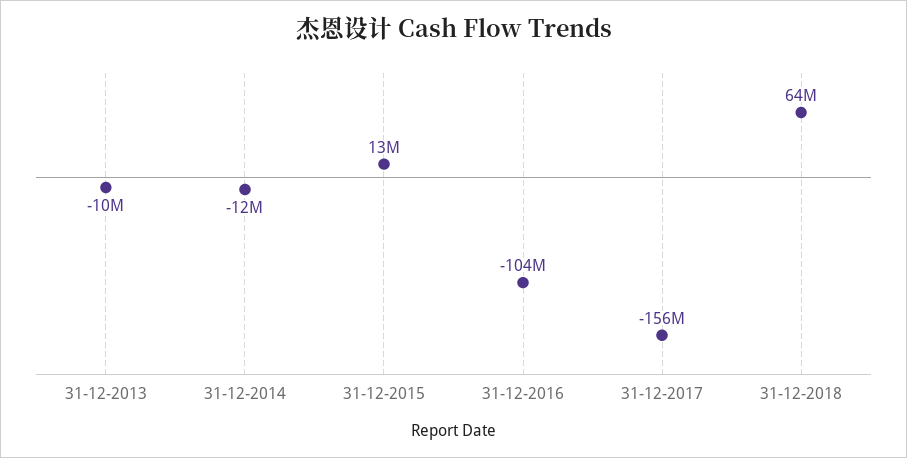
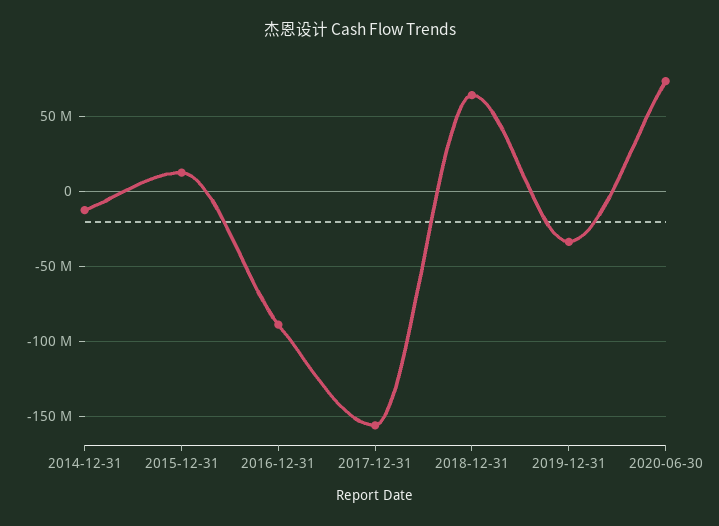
31-12-2013: -10000000 -> none
31-12-2016: -104000000 -> -90000000
2019-12-31: none -> -35000000
2020-06-30: none -> 75000000

